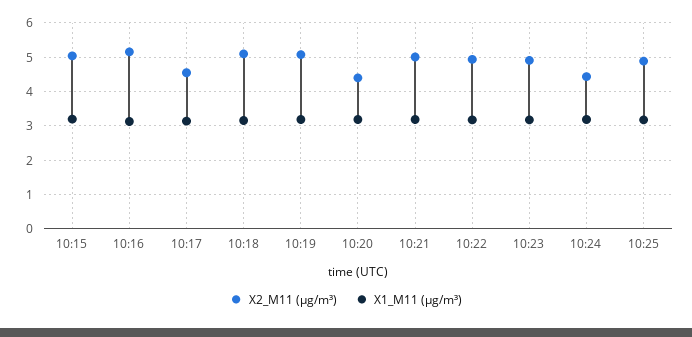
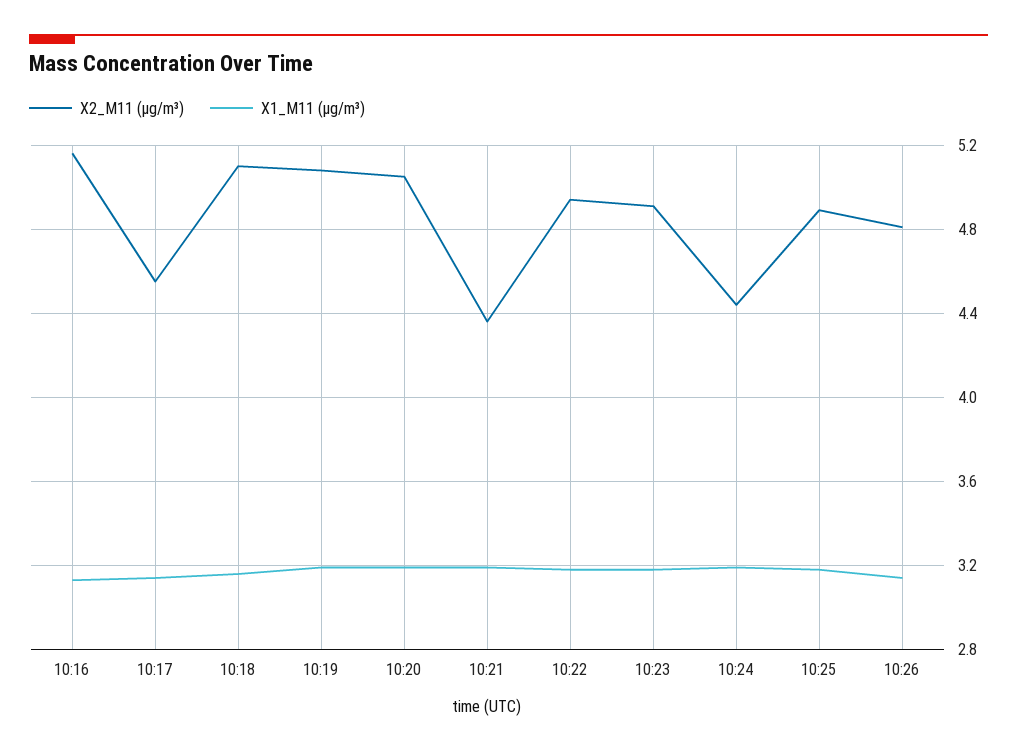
X2_M11 (μg/m³), 10:15: 5 -> none
X1_M11 (μg/m³), 10:15: 3.2 -> none
X2_M11 (μg/m³), 10:20: 4.4 -> 5.05
X2_M11 (μg/m³), 10:21: 5 -> 4.35
X2_M11 (μg/m³), 10:26: none -> 4.8
X1_M11 (μg/m³), 10:26: none -> 3.15

